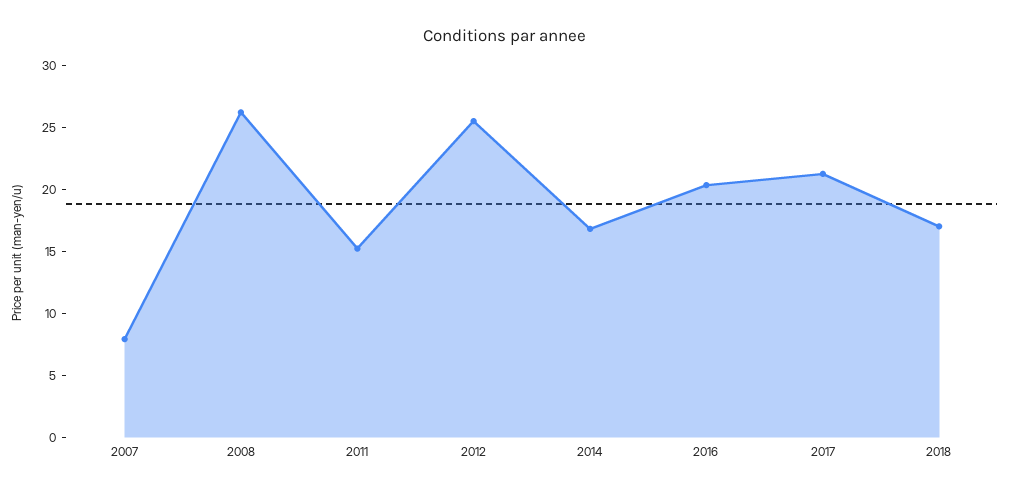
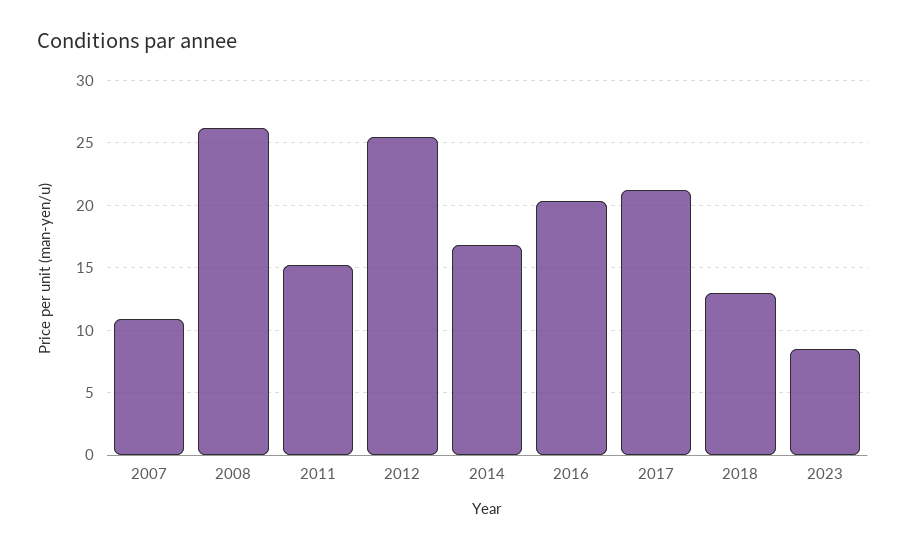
2007: 8 -> 11
2018: 17 -> 13
2023: none -> 8.5

